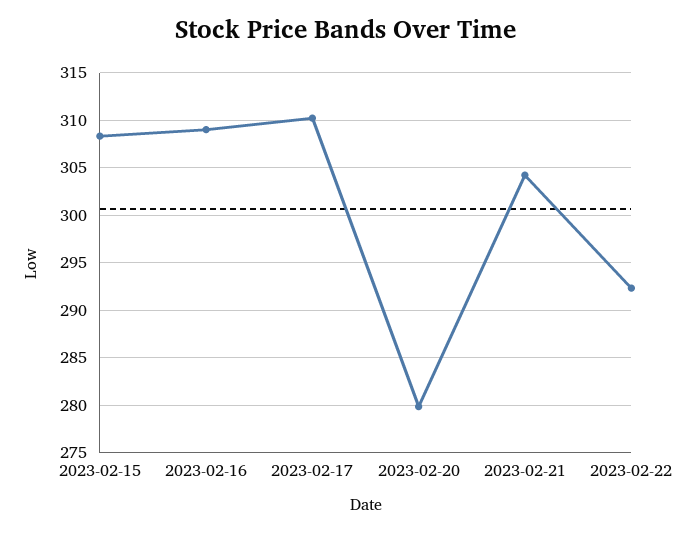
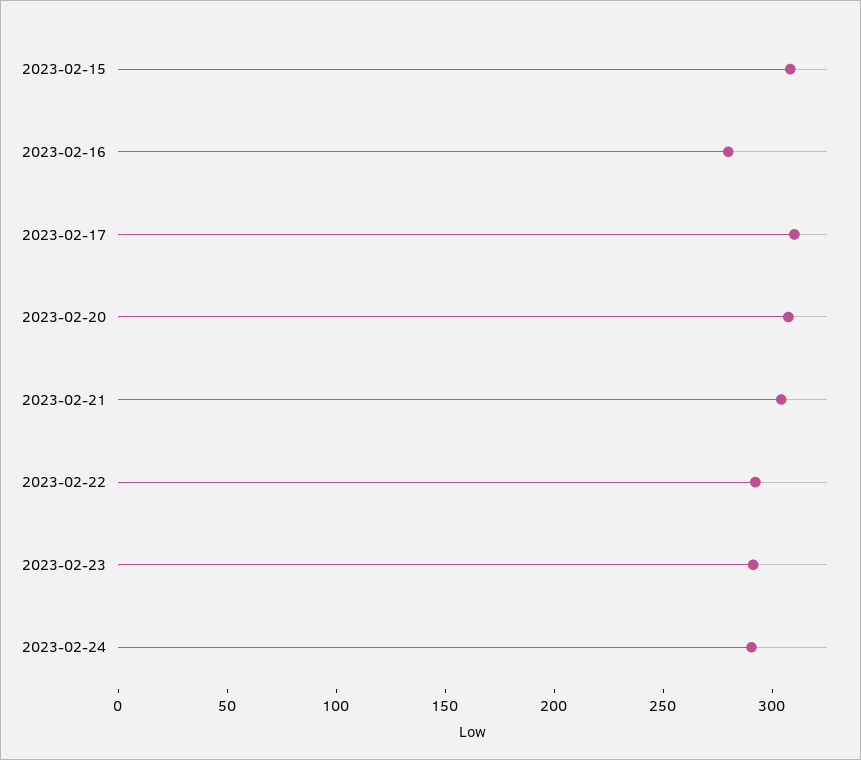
2023-02-16: 309 -> 280
2023-02-20: 280 -> 310
2023-02-23: none -> 290
2023-02-24: none -> 290

